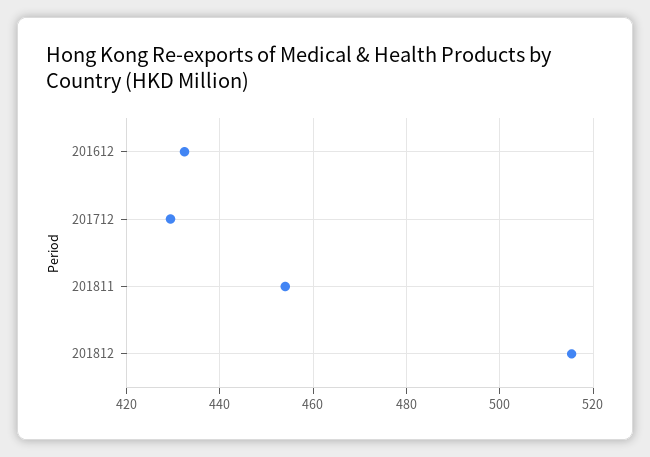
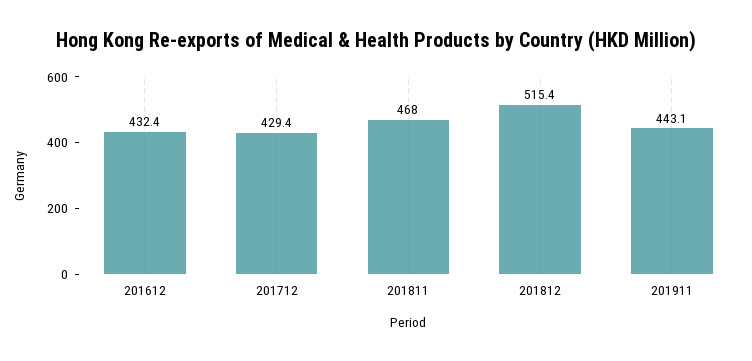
201811: 454 -> 468
201911: none -> 443.1

